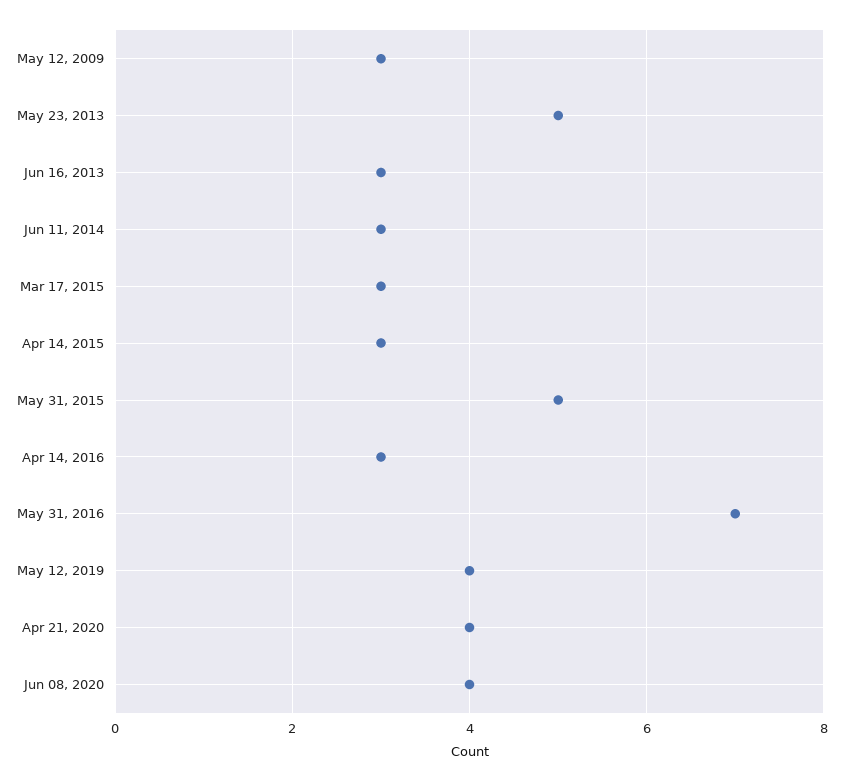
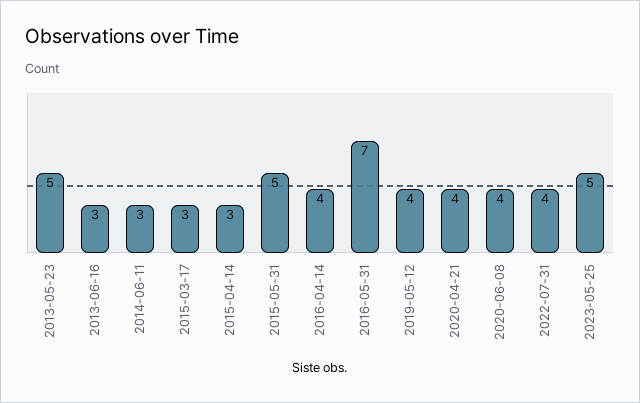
May 12, 2009: 3 -> none
Apr 14, 2016: 3 -> 4
2022-07-31: none -> 4
2023-05-25: none -> 5

